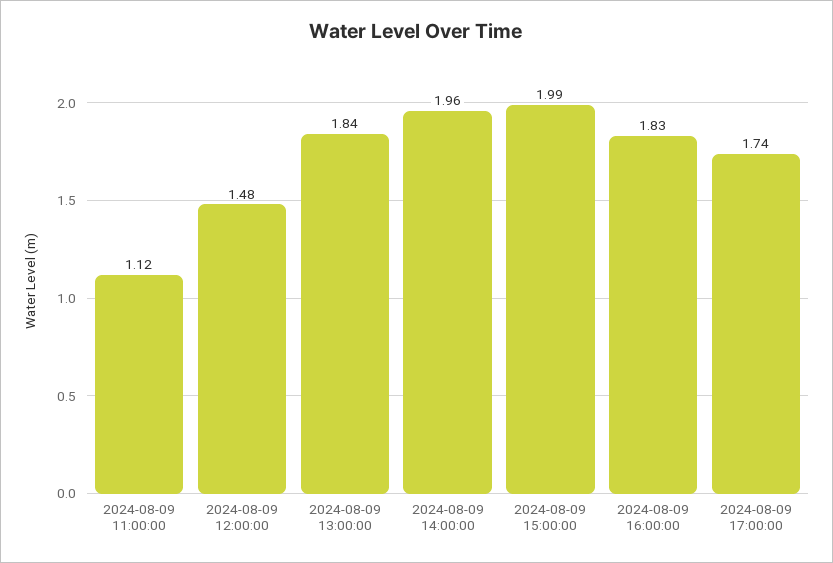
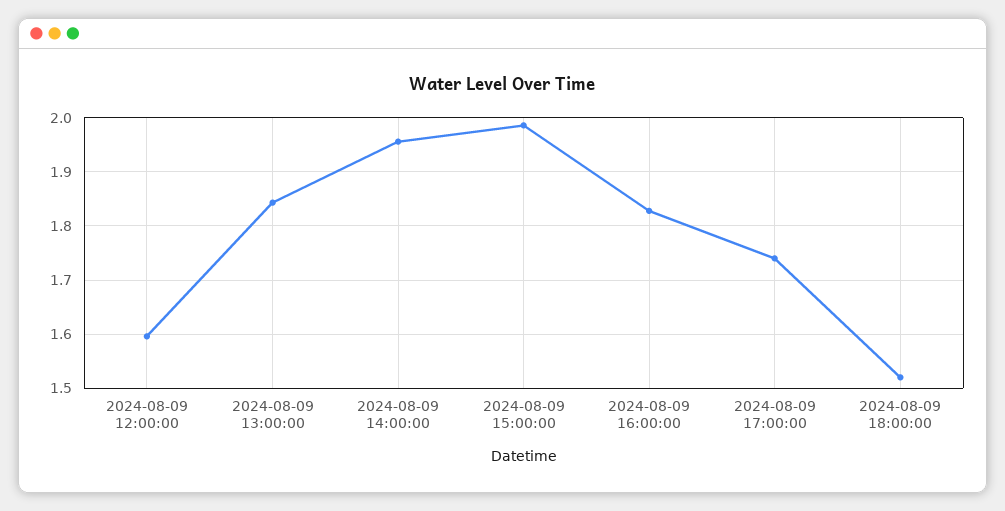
2024-08-09 11:00:00: 1.12 -> none
2024-08-09 12:00:00: 1.48 -> 1.6
2024-08-09 18:00:00: none -> 1.52

